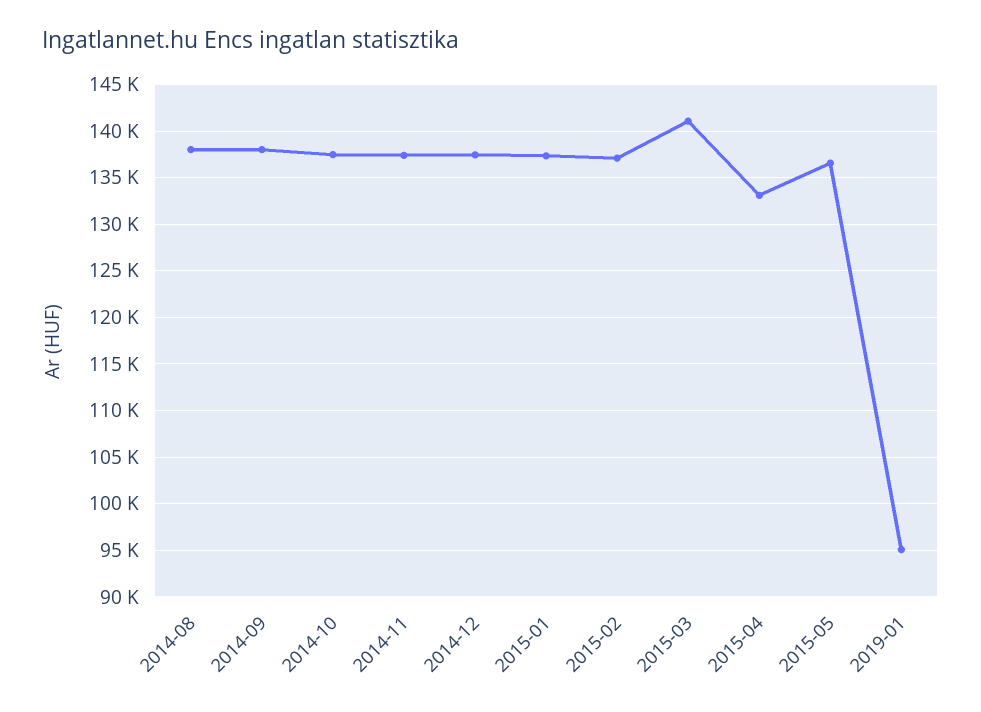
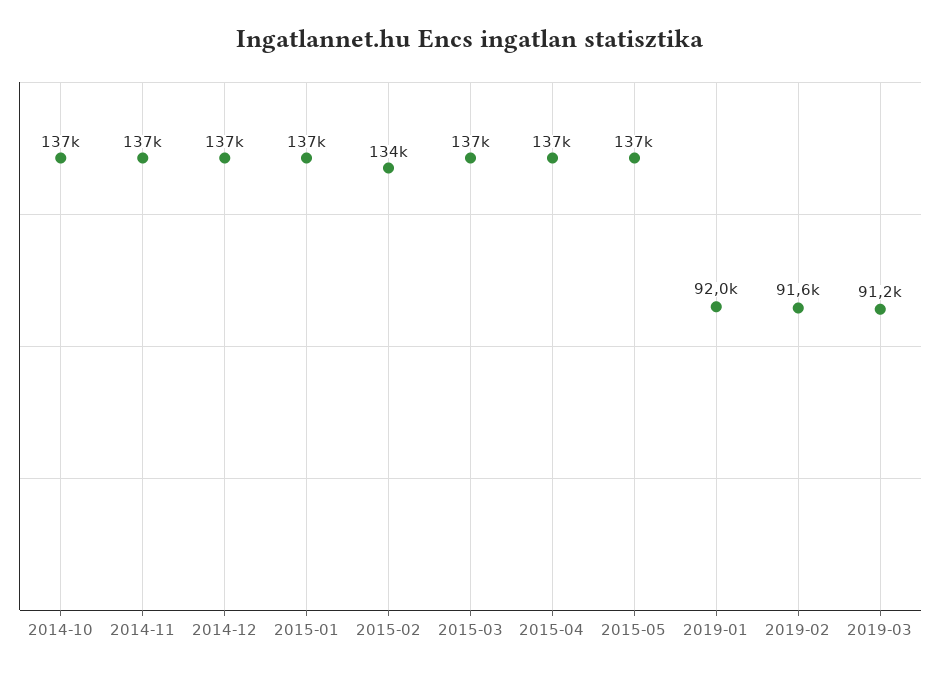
2014-08: 138000 -> none
2014-09: 138000 -> none
2015-02: 137000 -> 134000
2015-03: 141000 -> 137000
2015-04: 133000 -> 137000
2019-01: 95000 -> 92000
2019-02: none -> 91600
2019-03: none -> 91200

